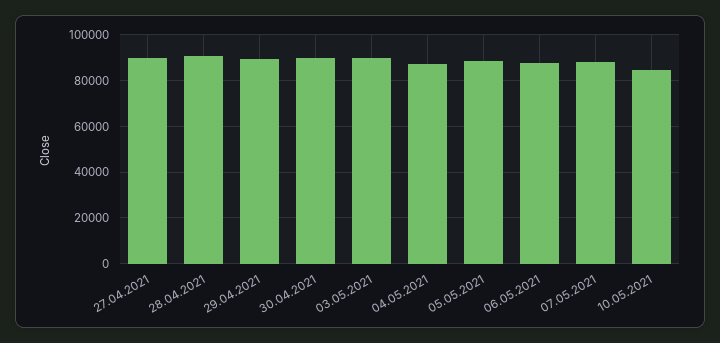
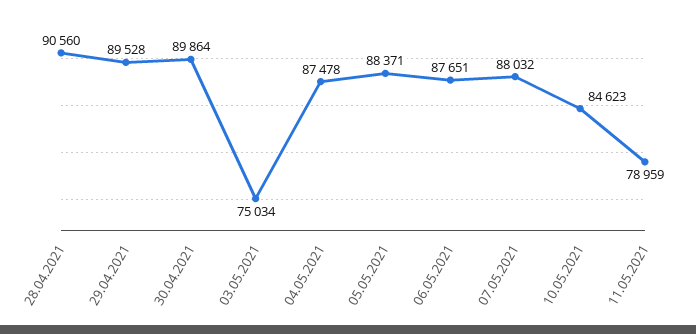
27.04.2021: 90000 -> none
03.05.2021: 90000 -> 75034
11.05.2021: none -> 78959

